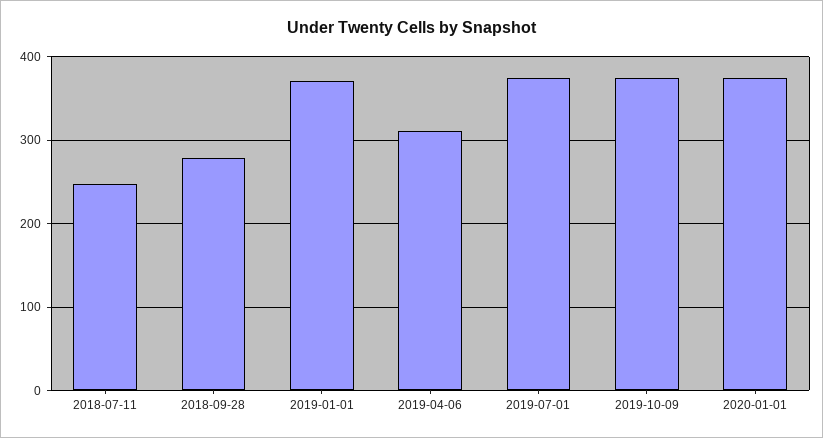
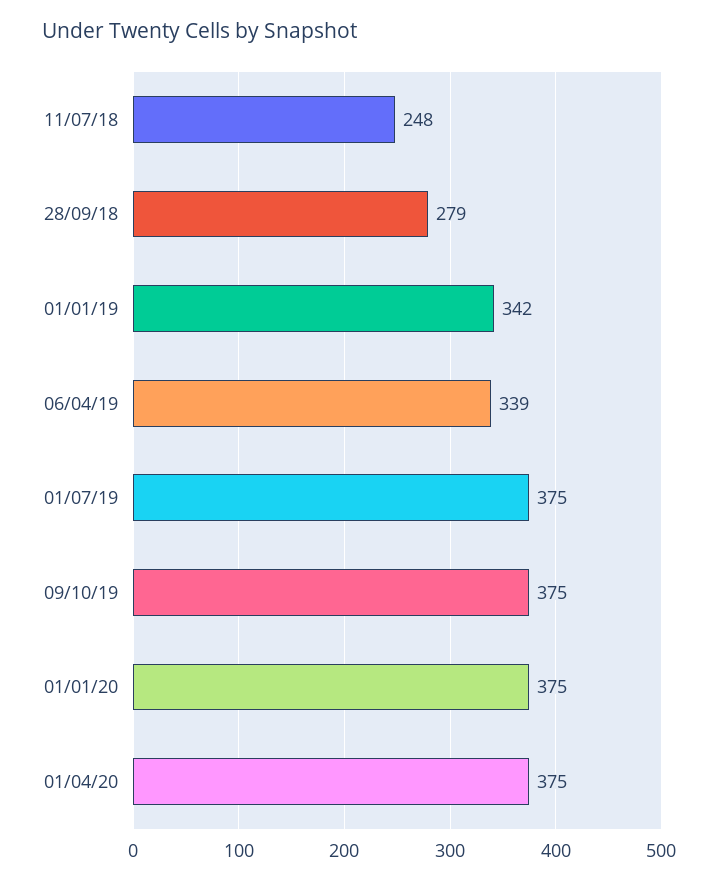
2019-01-01: 370 -> 342
2019-04-06: 310 -> 339
01/04/20: none -> 375

